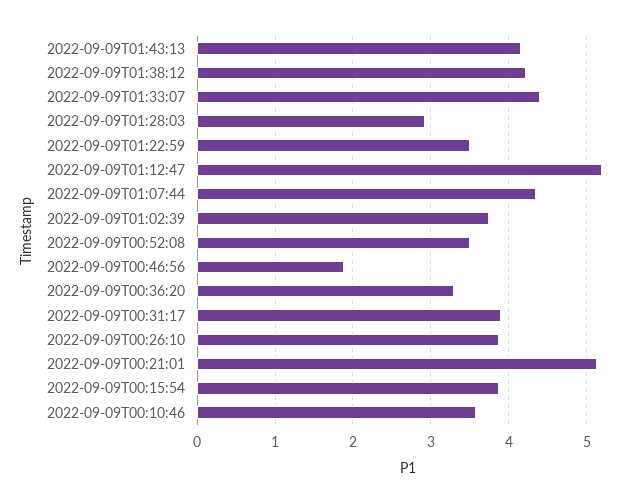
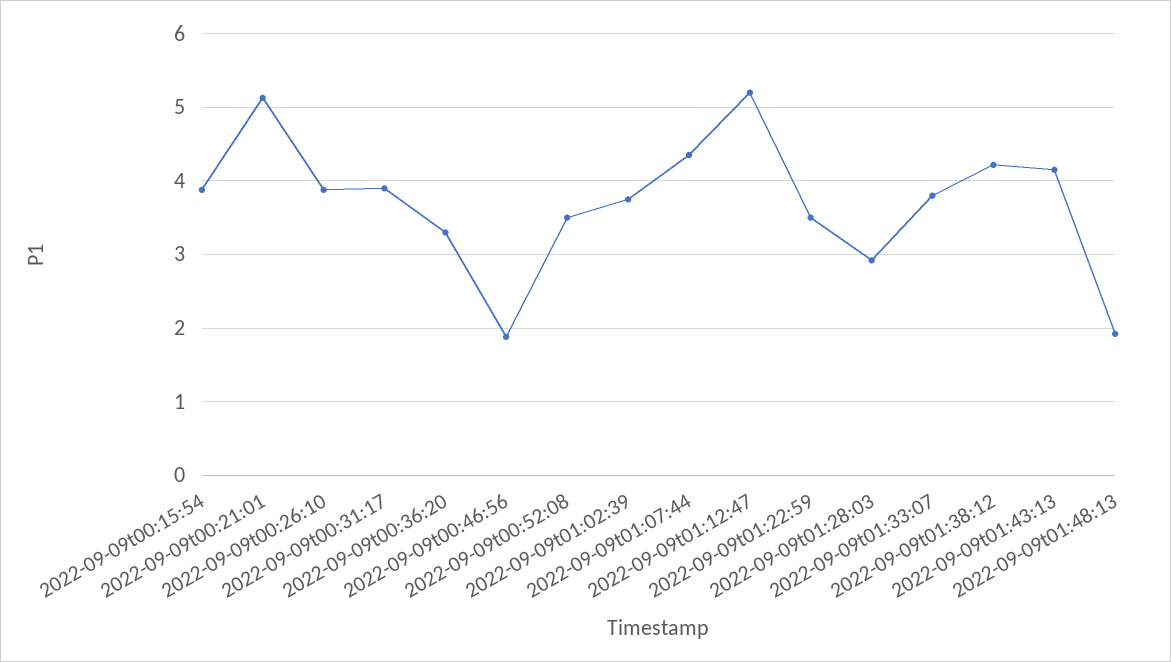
2022-09-09T01:33:07: 4.4 -> 3.8
2022-09-09T00:10:46: 3.6 -> none
2022-09-09t01:48:13: none -> 1.9

